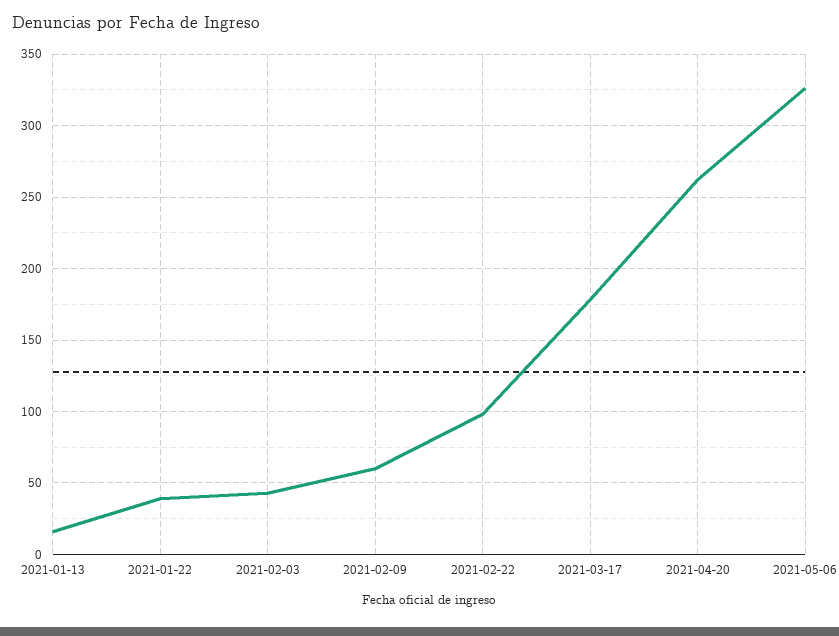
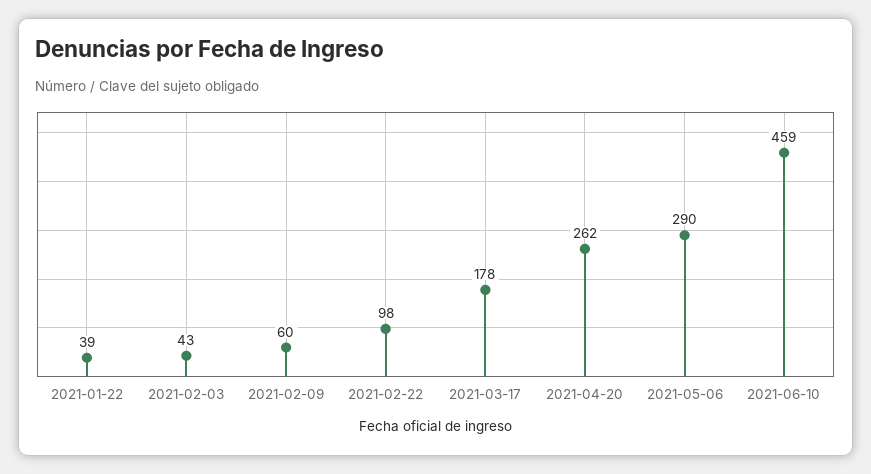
2021-01-13: 15 -> none
2021-05-06: 325 -> 290
2021-06-10: none -> 459

